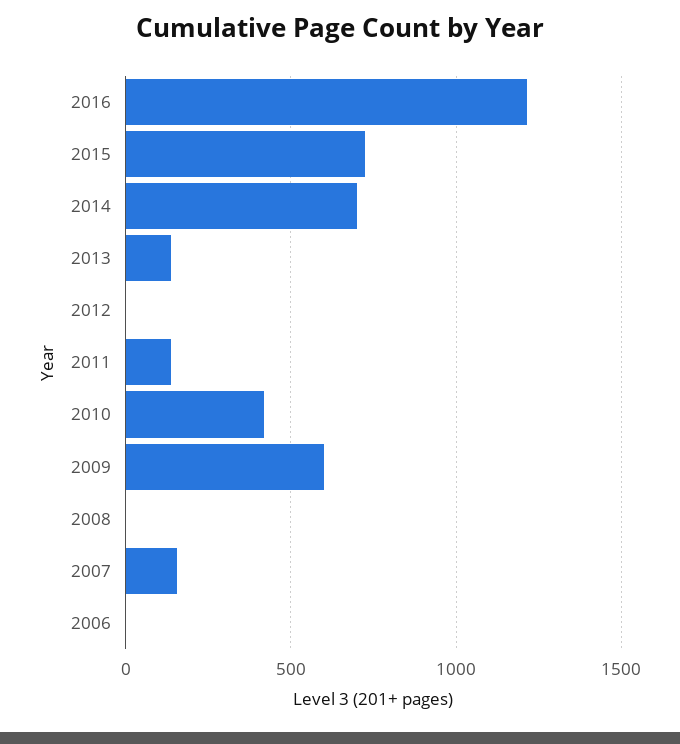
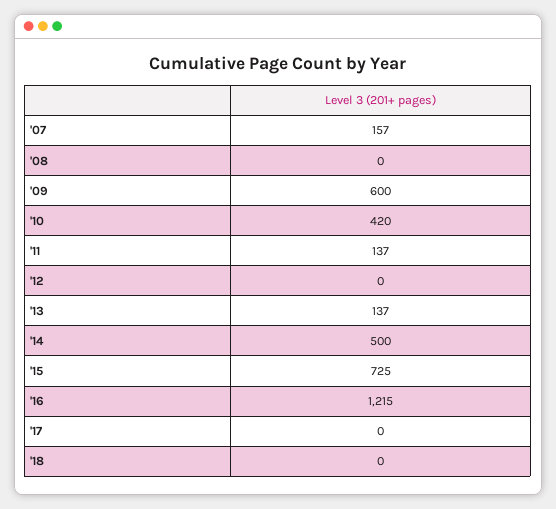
2014: 700 -> 500
2006: 0 -> none
'17: none -> 0
'18: none -> 0

